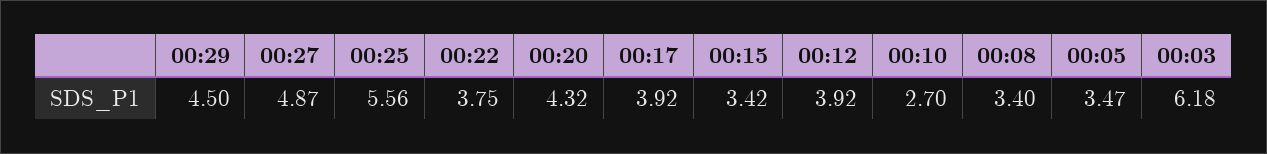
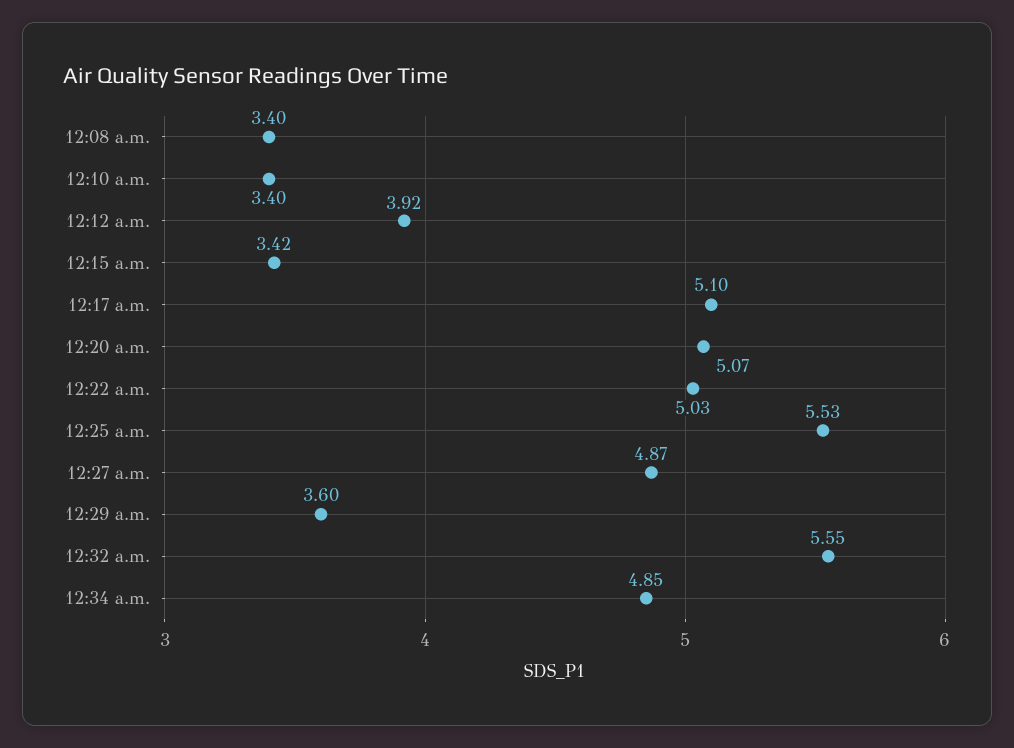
00:29: 4.5 -> 3.6
00:25: 5.56 -> 5.53
00:22: 3.75 -> 5.03
00:20: 4.32 -> 5.07
00:17: 3.92 -> 5.1
00:10: 2.7 -> 3.4
00:05: 3.47 -> none
00:03: 6.18 -> none
12:32 a.m.: none -> 5.55
12:34 a.m.: none -> 4.85

